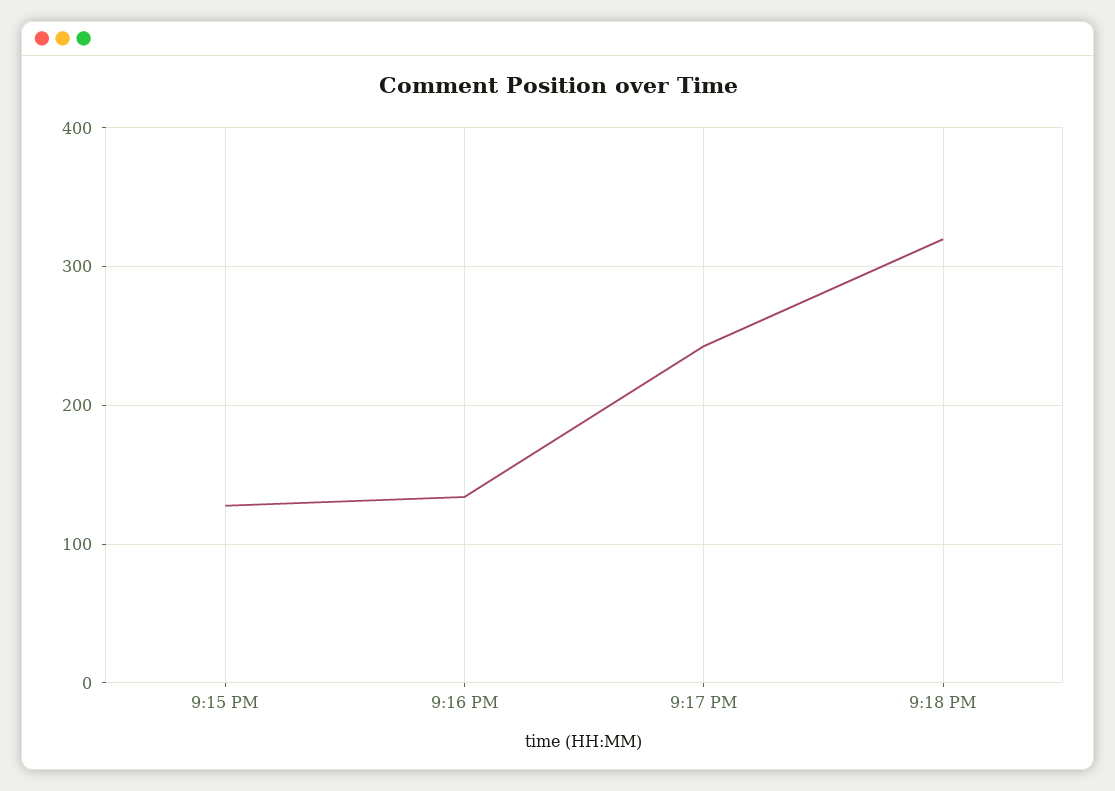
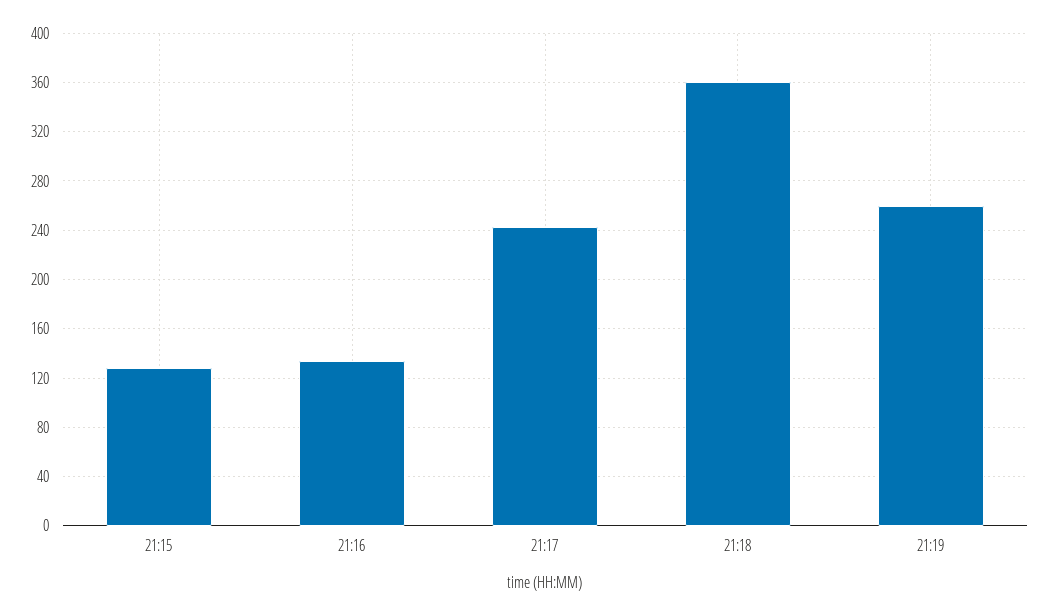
9:18 PM: 320 -> 360
21:19: none -> 260

